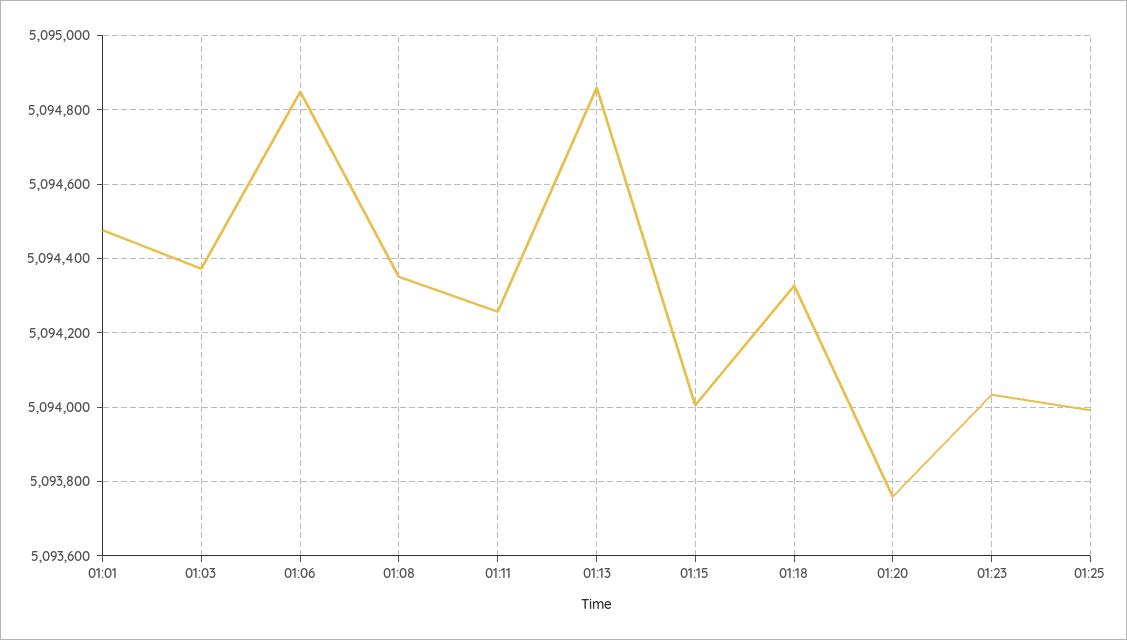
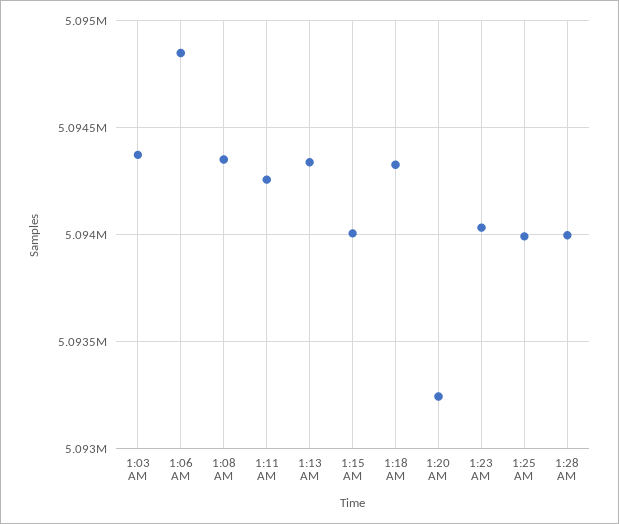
01:01: 5094480 -> none
01:13: 5094860 -> 5094350
01:20: 5093760 -> 5093250
1:28 AM: none -> 5094000

